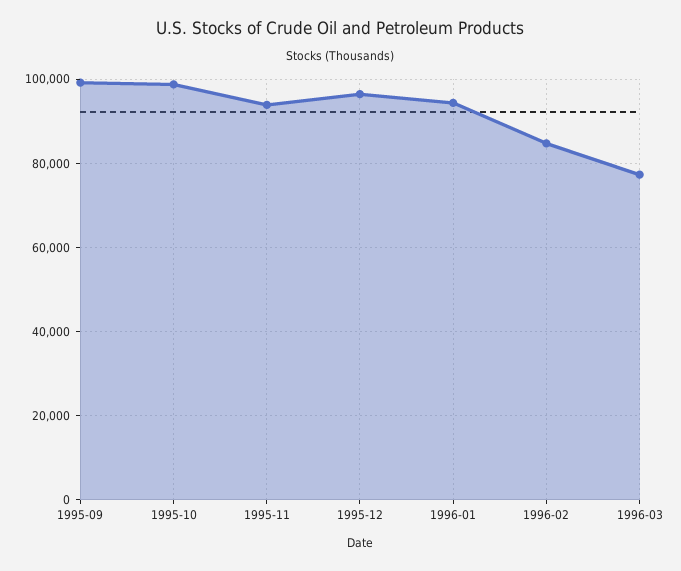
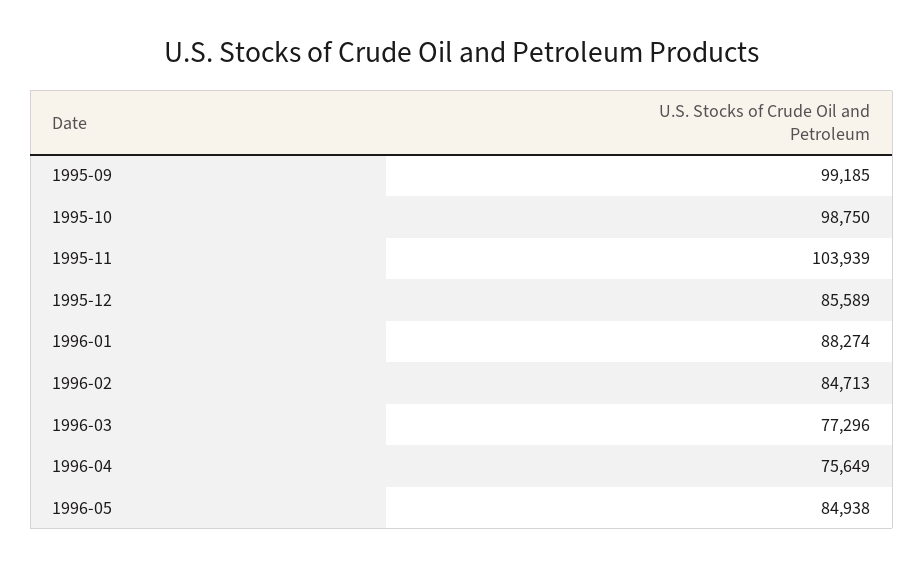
1995-11: 94000 -> 103939
1995-12: 96000 -> 85589
1996-01: 94000 -> 88274
1996-04: none -> 75649
1996-05: none -> 84938

